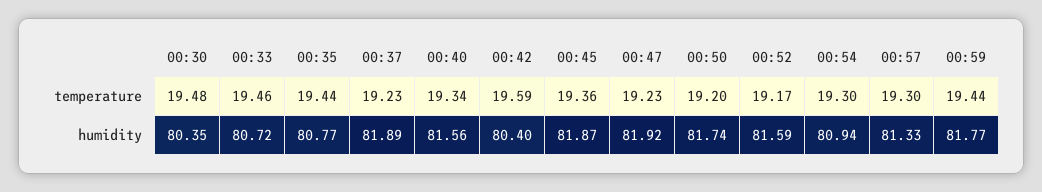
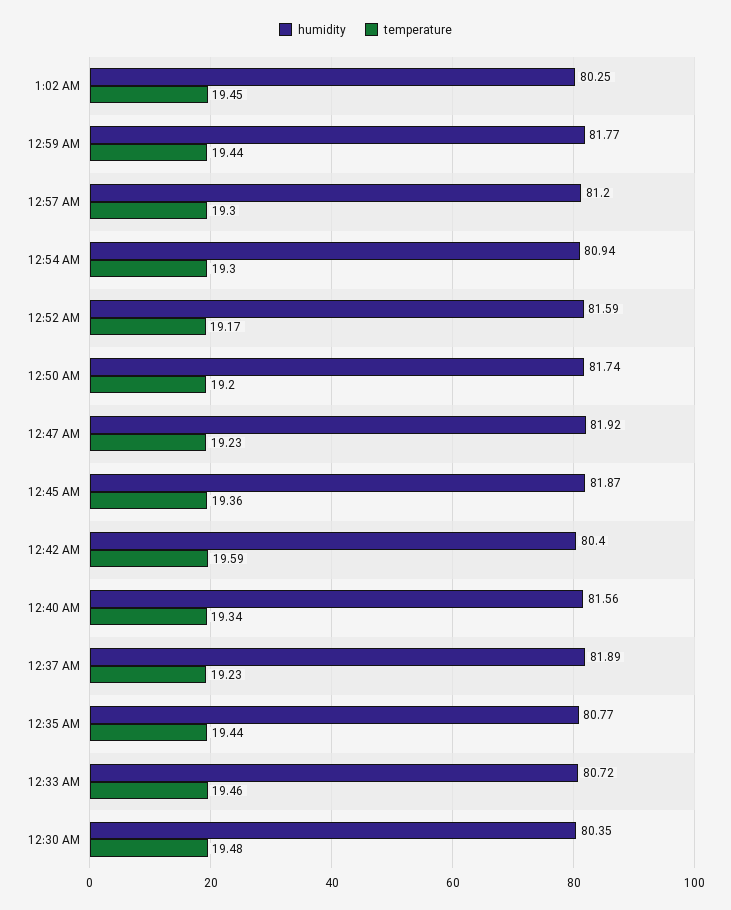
humidity, 00:57: 81.33 -> 81.2
humidity, 1:02 AM: none -> 80.25
temperature, 1:02 AM: none -> 19.45

